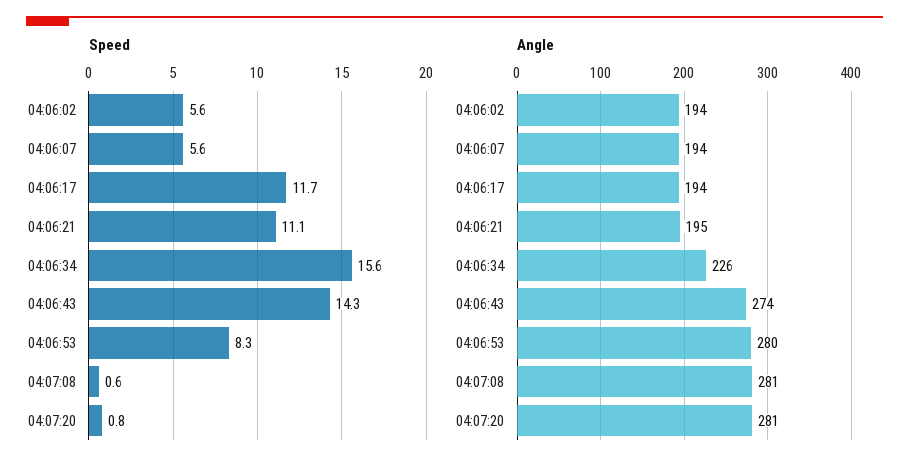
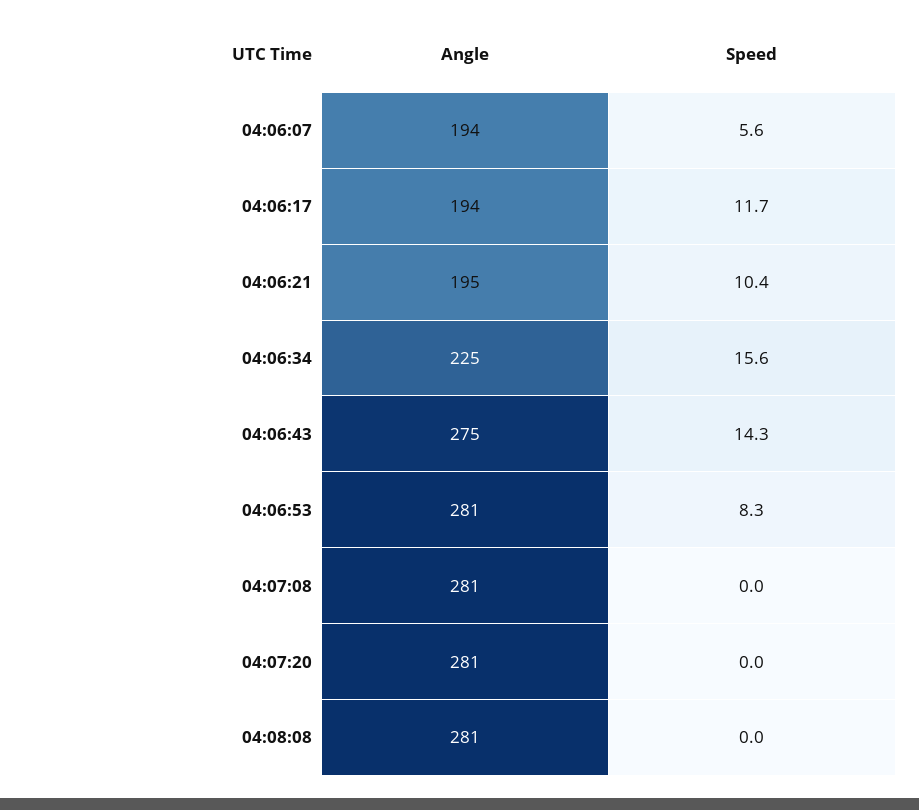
Speed, 04:06:02: 5.6 -> none
Speed, 04:06:21: 11.1 -> 10.4
Speed, 04:07:08: 0.6 -> 0
Speed, 04:07:20: 0.8 -> 0
Angle, 04:06:02: 194 -> none
Angle, 04:06:34: 226 -> 225
Angle, 04:06:43: 274 -> 275
Angle, 04:06:53: 280 -> 281
Angle, 04:08:08: none -> 281
Speed, 04:08:08: none -> 0

